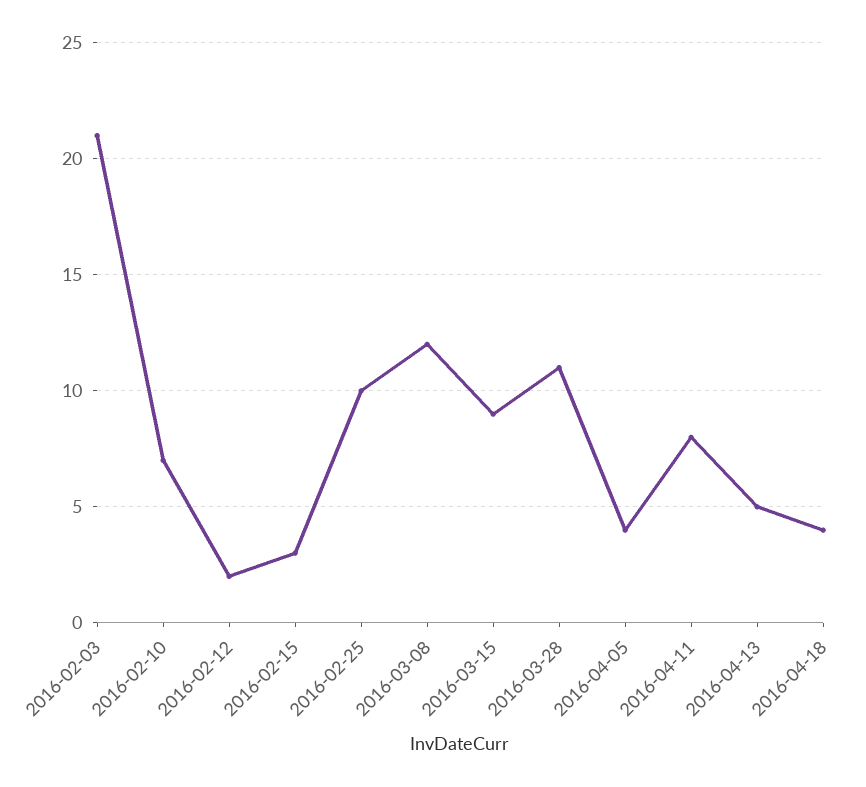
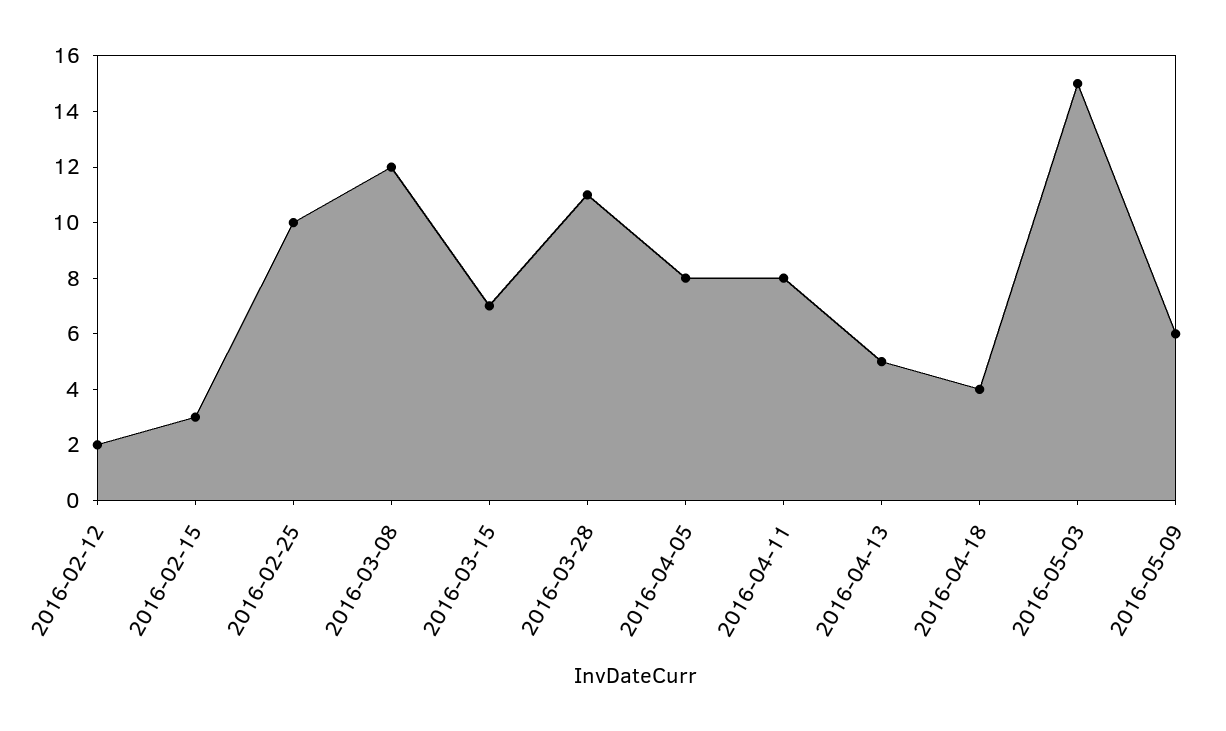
2016-02-03: 21 -> none
2016-02-10: 7 -> none
2016-03-15: 9 -> 7
2016-04-05: 4 -> 8
2016-05-03: none -> 15
2016-05-09: none -> 6

